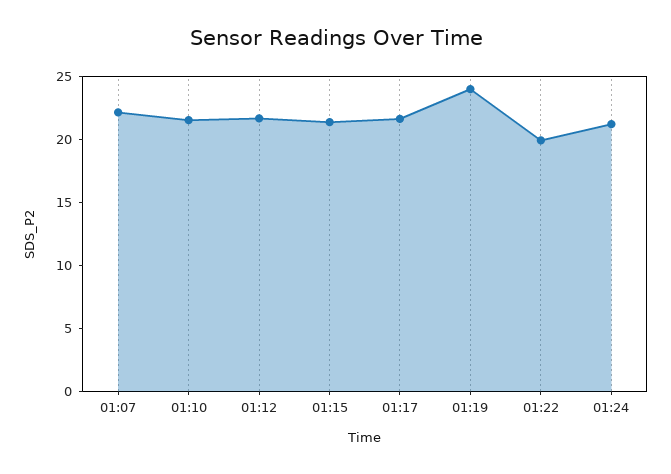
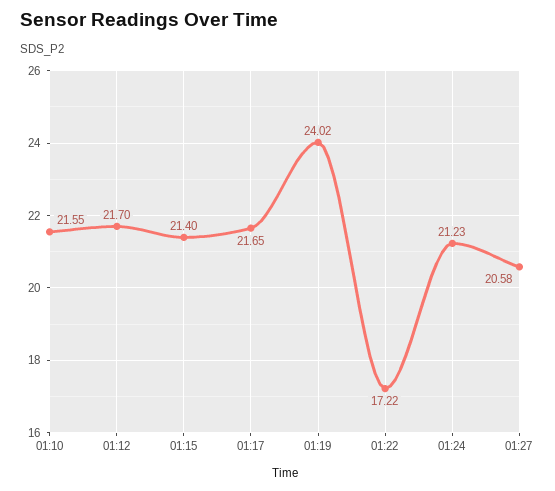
01:07: 22 -> none
01:22: 20 -> 17.22
01:27: none -> 20.58

